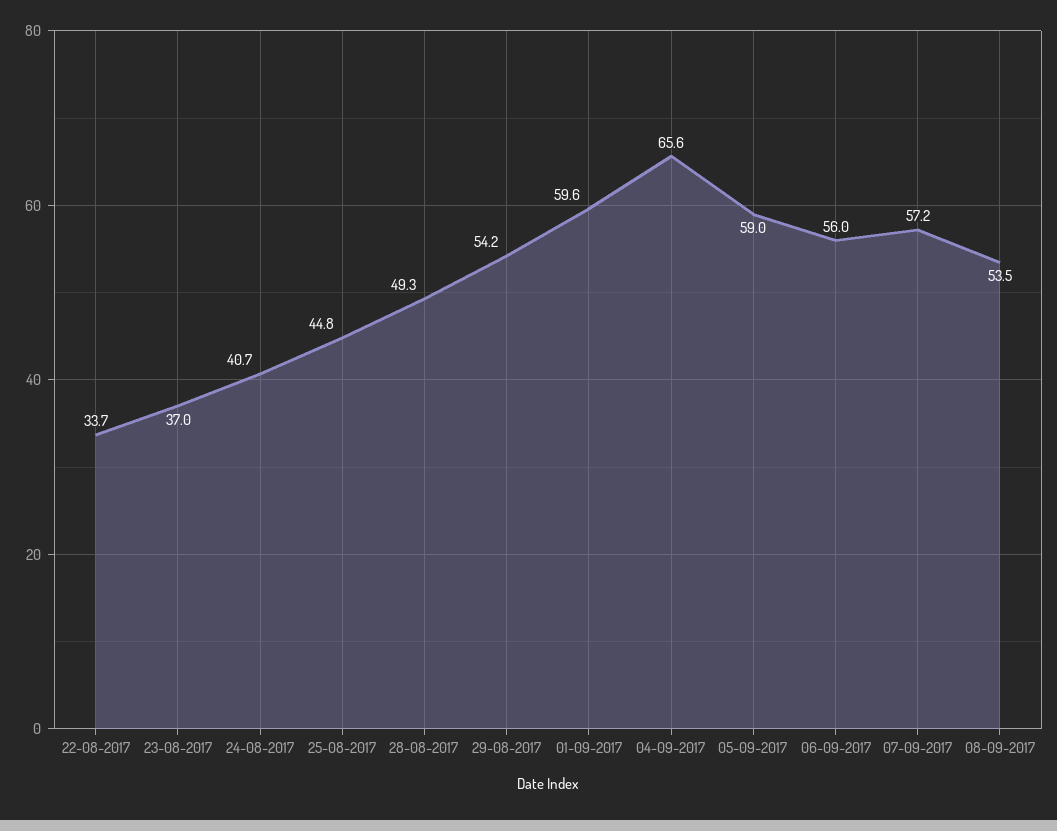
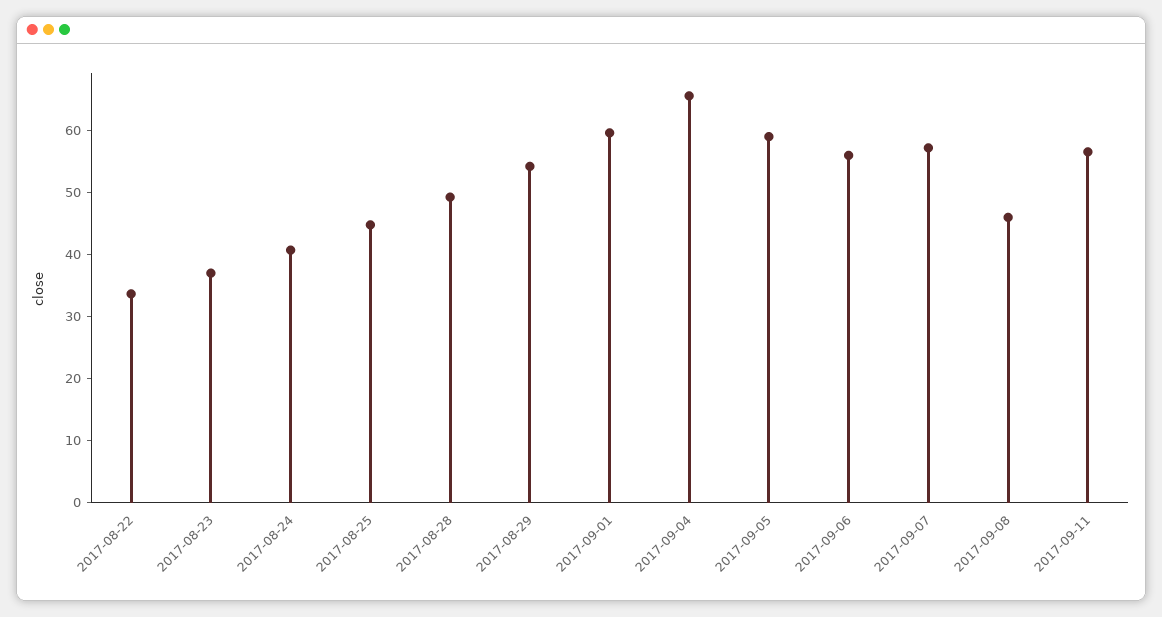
08-09-2017: 53.5 -> 46
2017-09-11: none -> 56

